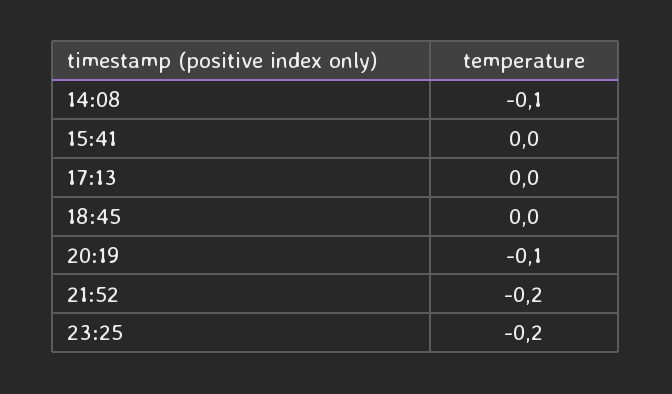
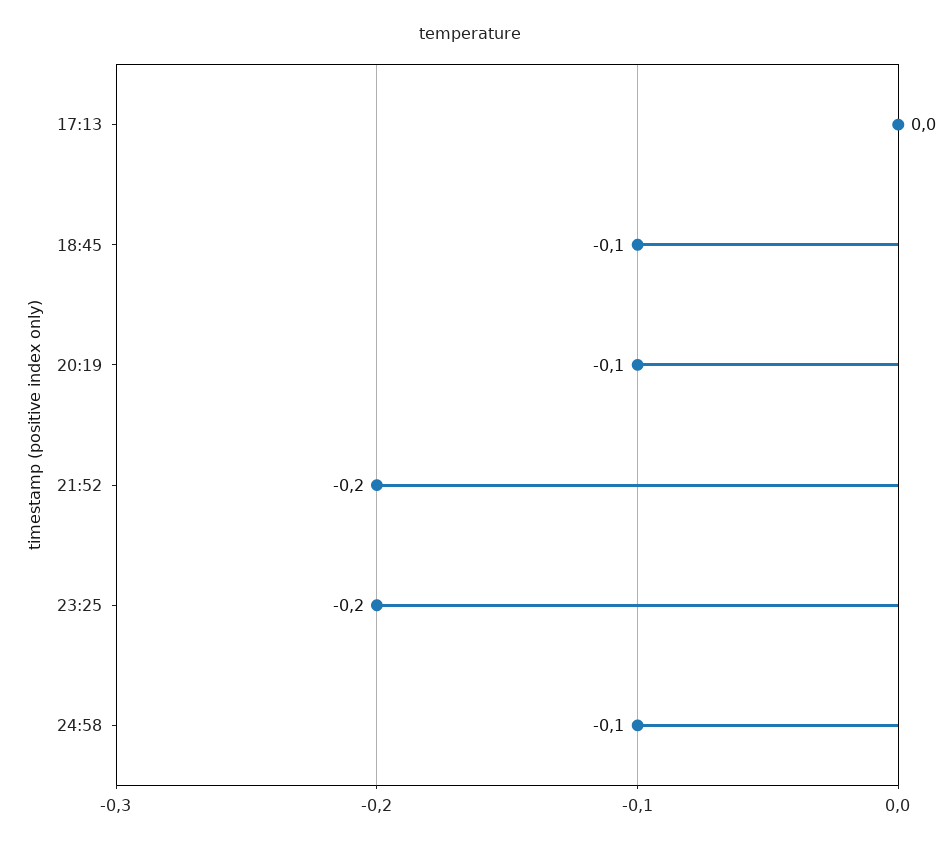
14:08: -0.1 -> none
15:41: 0 -> none
18:45: 0 -> -0.1
24:58: none -> -0.1

